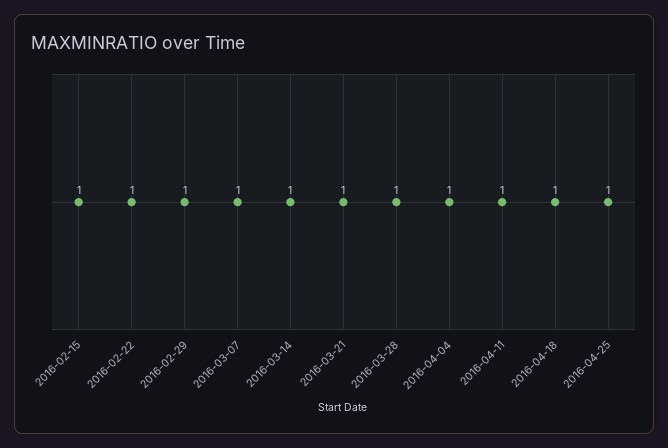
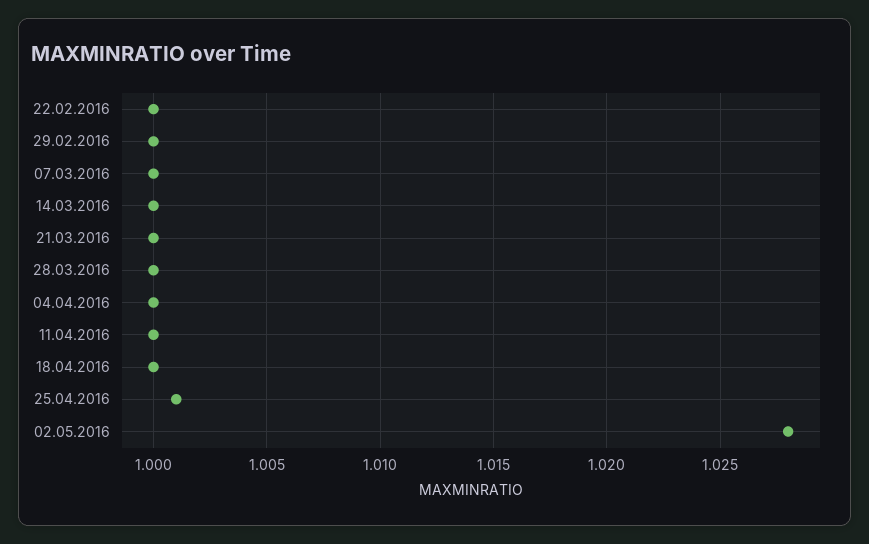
2016-02-15: 1 -> none
2016-04-25: 1 -> 1.001
02.05.2016: none -> 1.028

